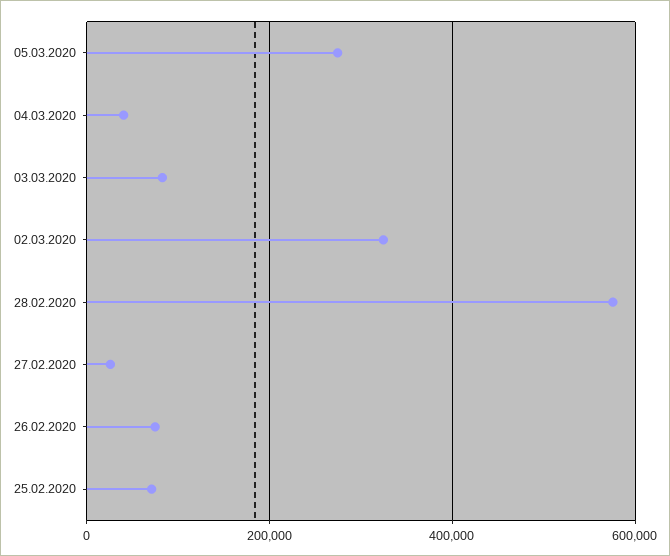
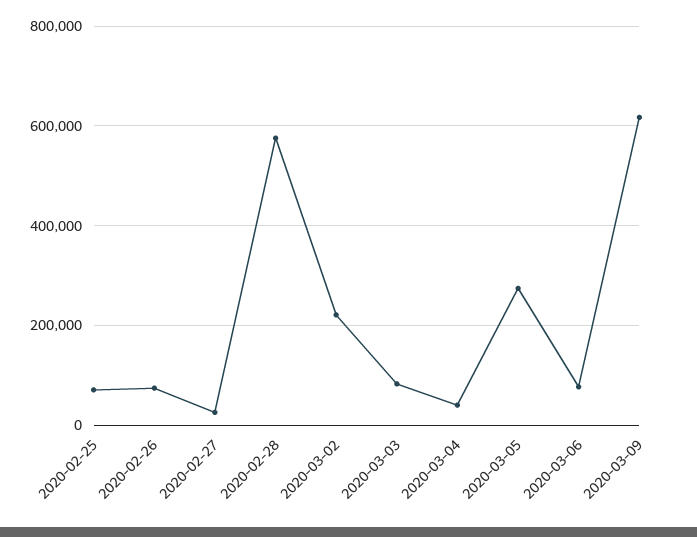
02.03.2020: 320000 -> 220000
2020-03-06: none -> 80000
2020-03-09: none -> 620000

